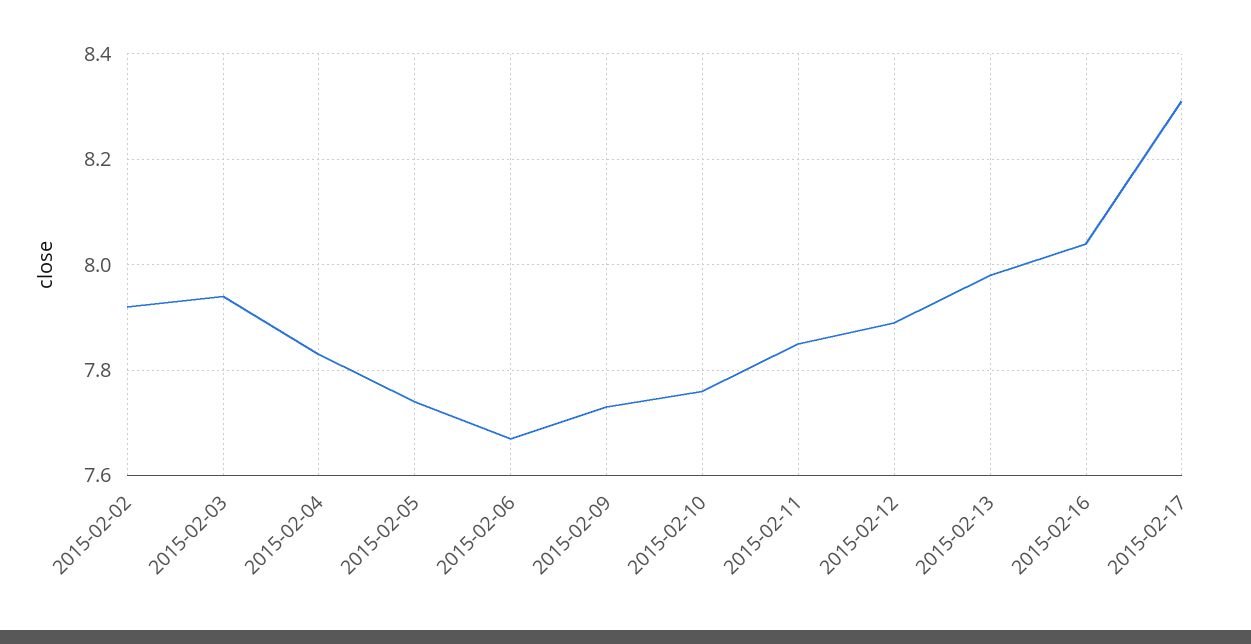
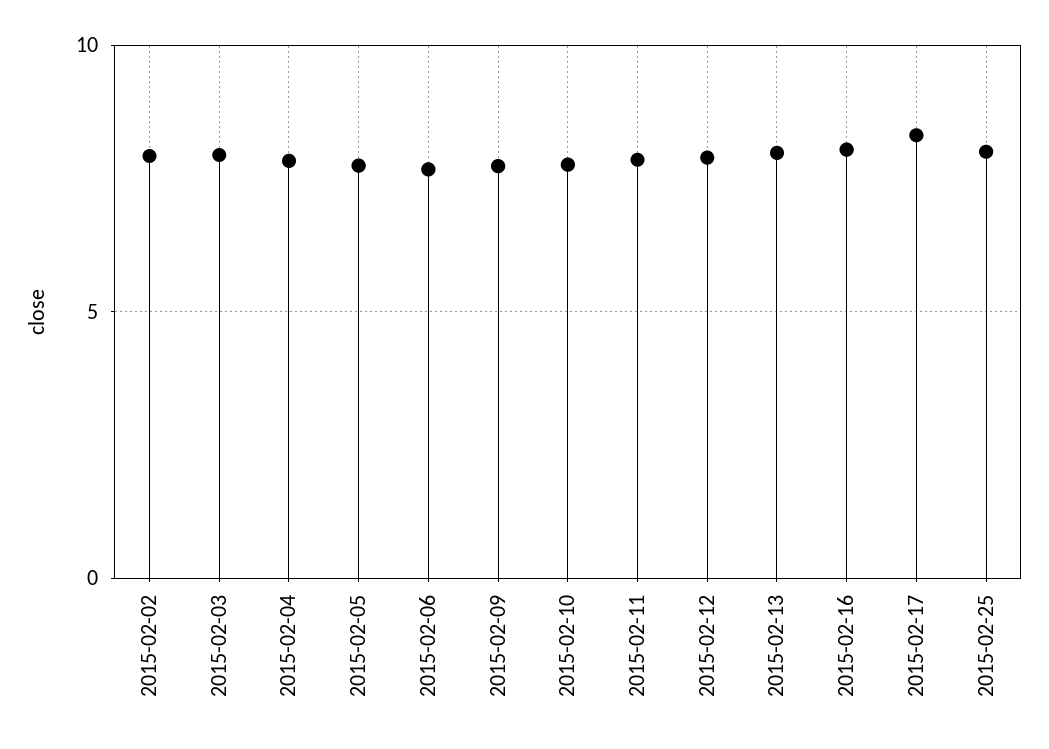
2015-02-25: none -> 8

